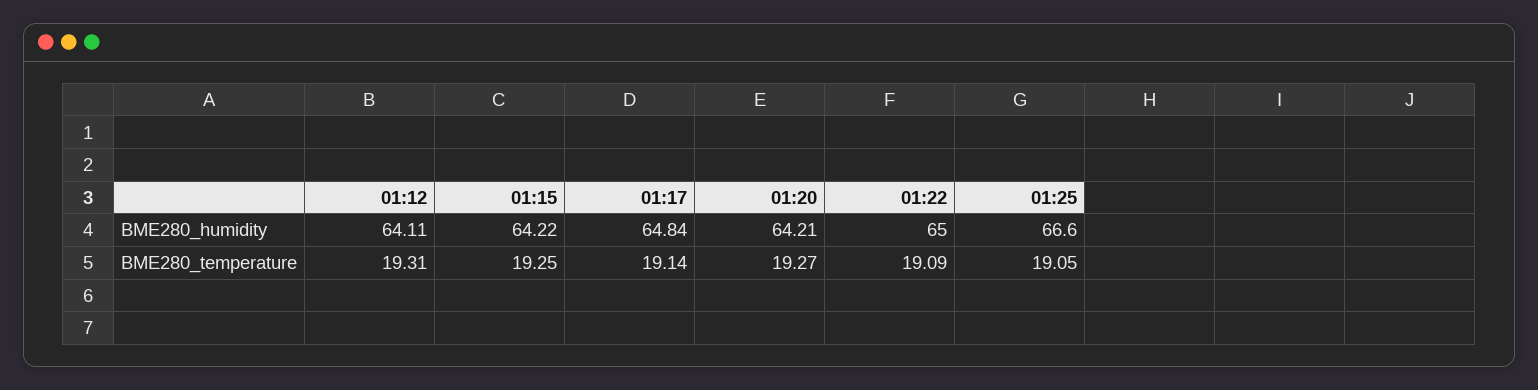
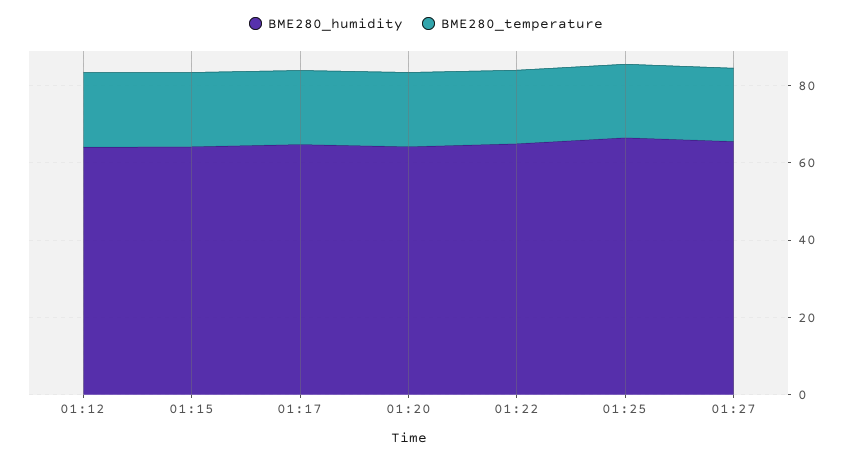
BME280_humidity, 01:27: none -> 65
BME280_temperature, 01:27: none -> 20

